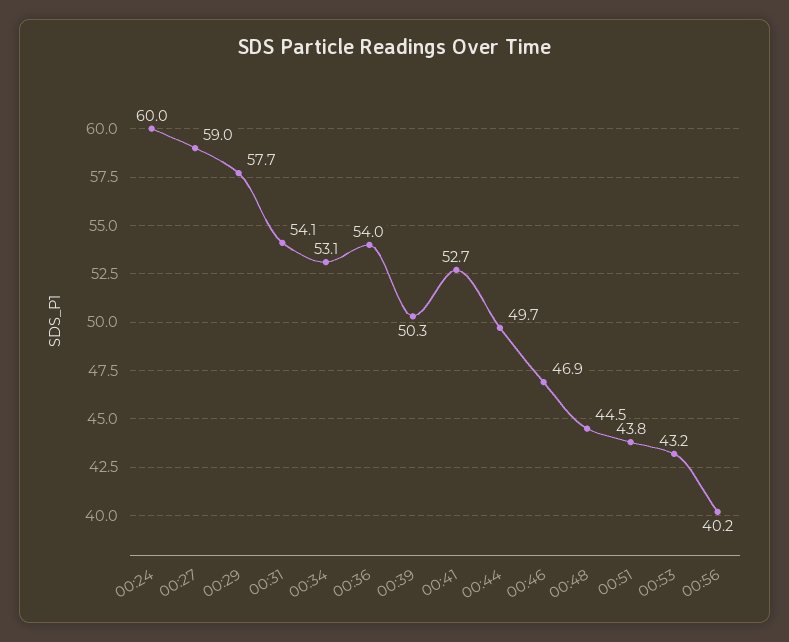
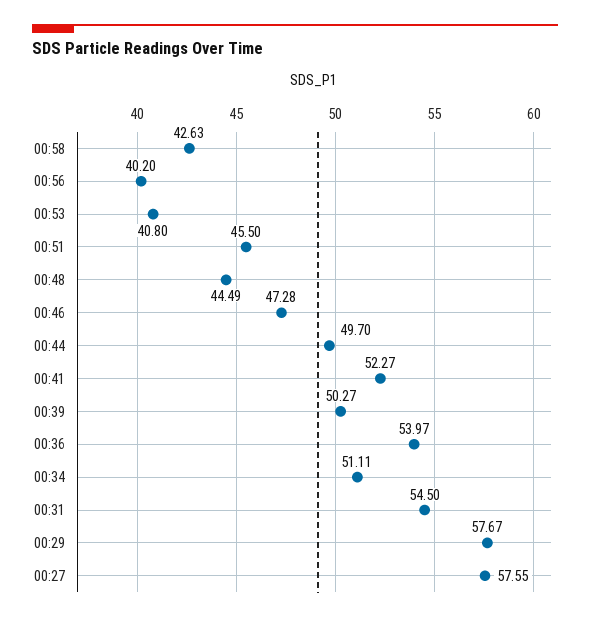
00:24: 60 -> none
00:27: 59 -> 57.55
00:31: 54.1 -> 54.5
00:34: 53.1 -> 51.11
00:41: 52.7 -> 52.27
00:46: 46.9 -> 47.28
00:51: 43.8 -> 45.5
00:53: 43.2 -> 40.8
00:58: none -> 42.63

